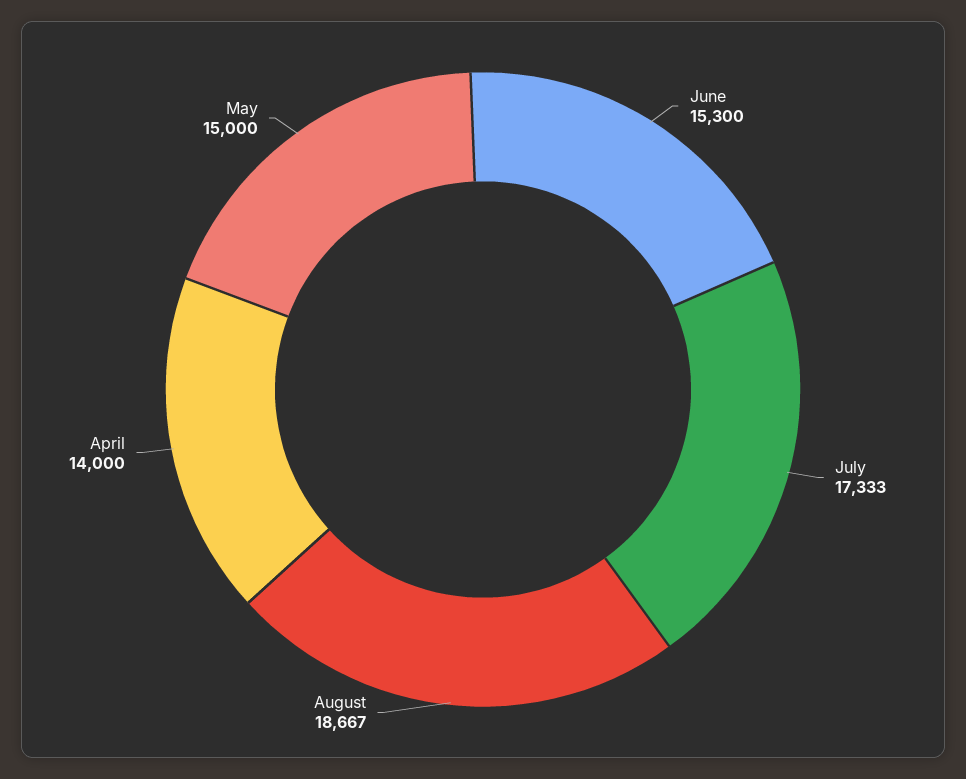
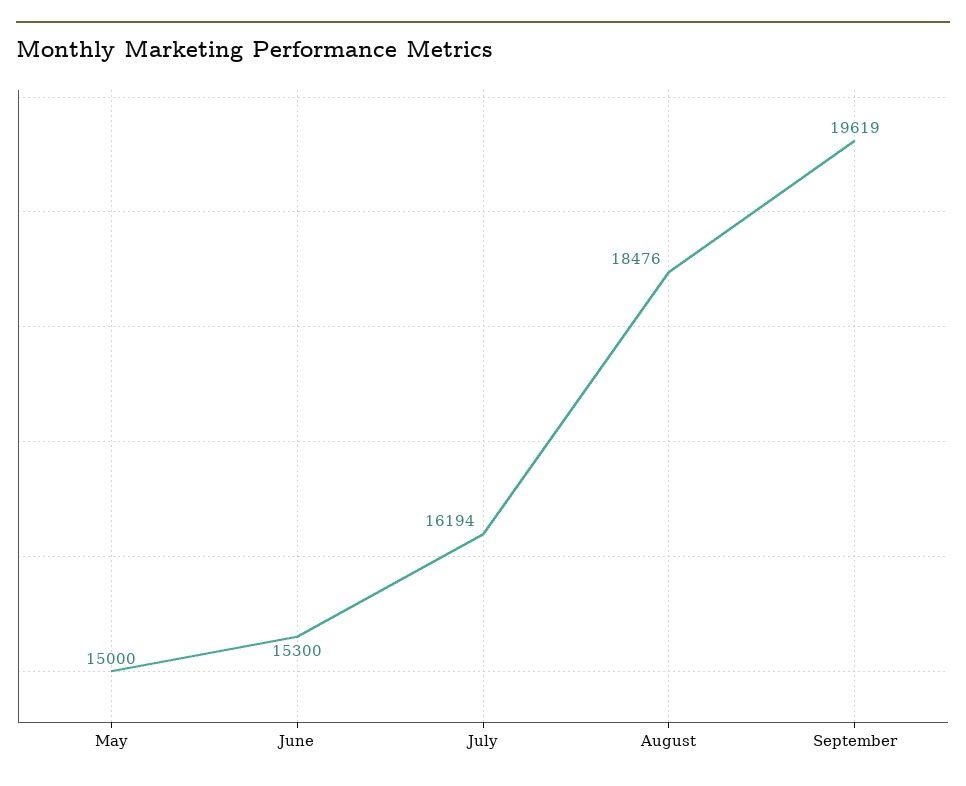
July: 17333 -> 16194
August: 18667 -> 18476
April: 14000 -> none
September: none -> 19619

